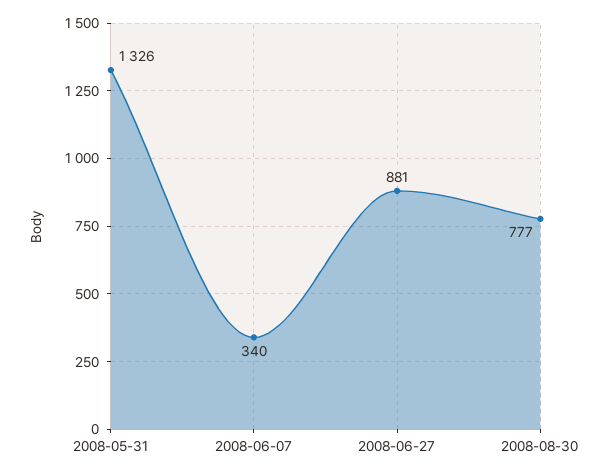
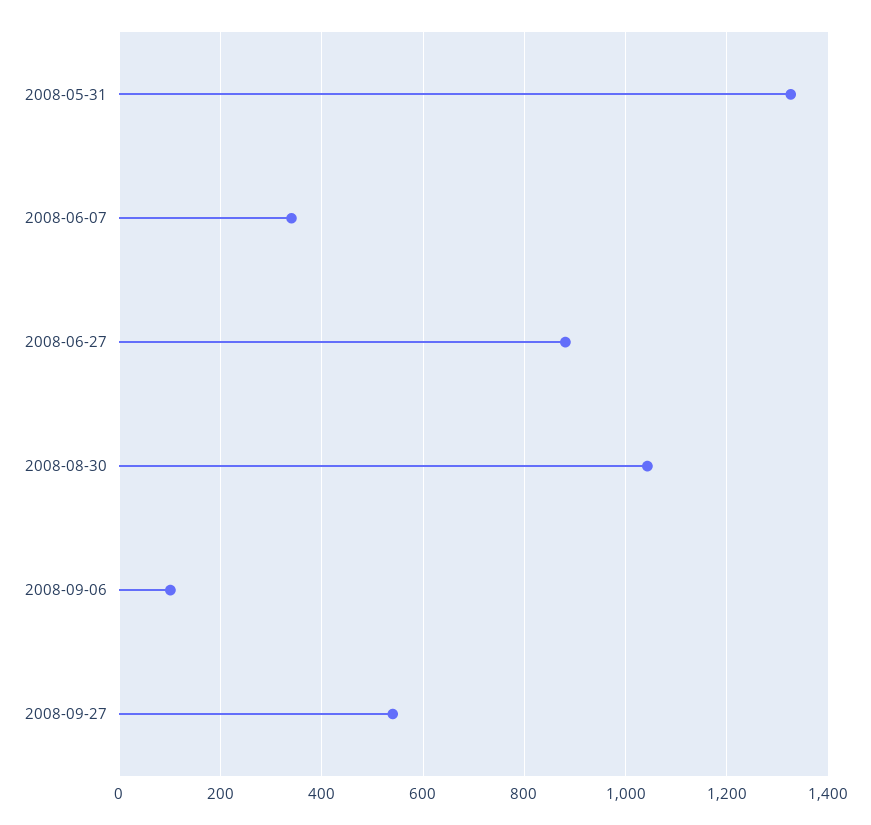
2008-08-30: 777 -> 1040
2008-09-06: none -> 100
2008-09-27: none -> 540

